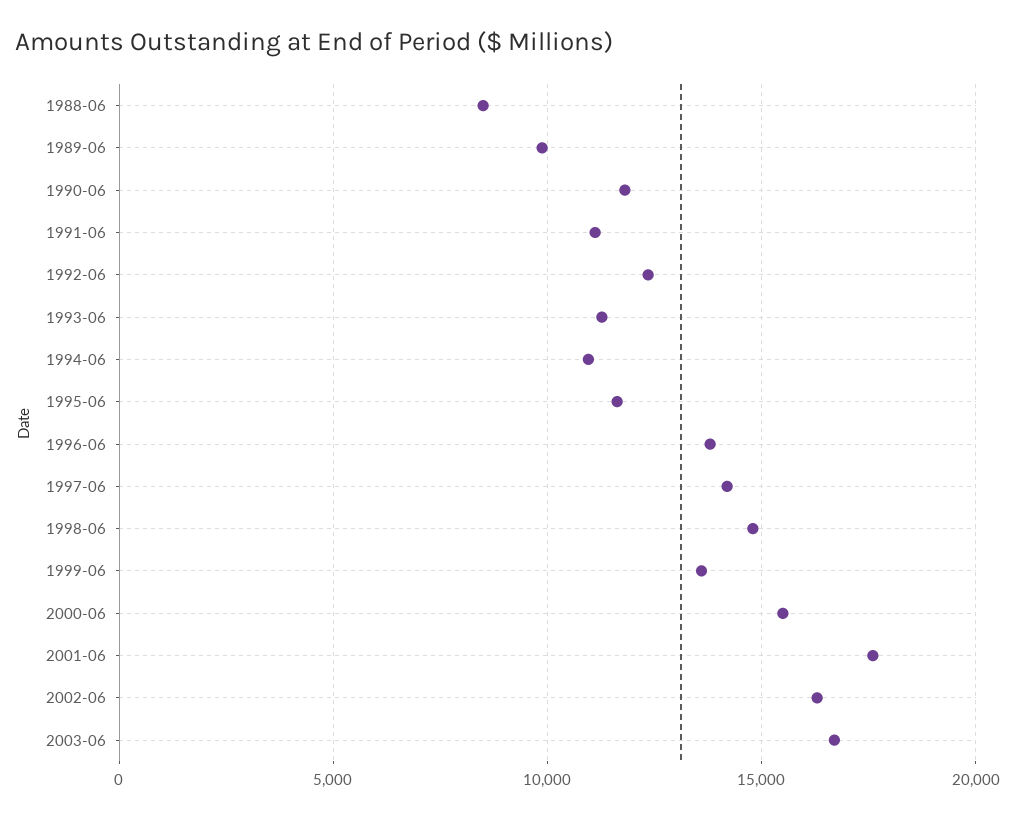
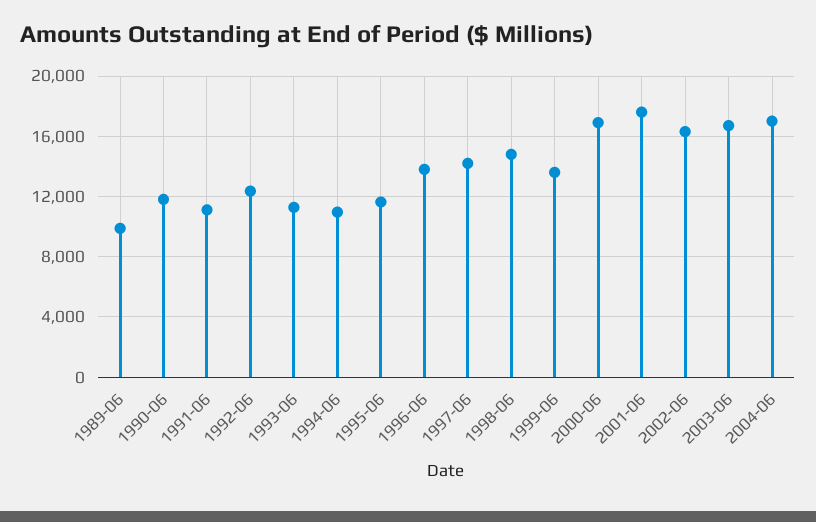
1988-06: 8500 -> none
2000-06: 15500 -> 17000
2004-06: none -> 17000

